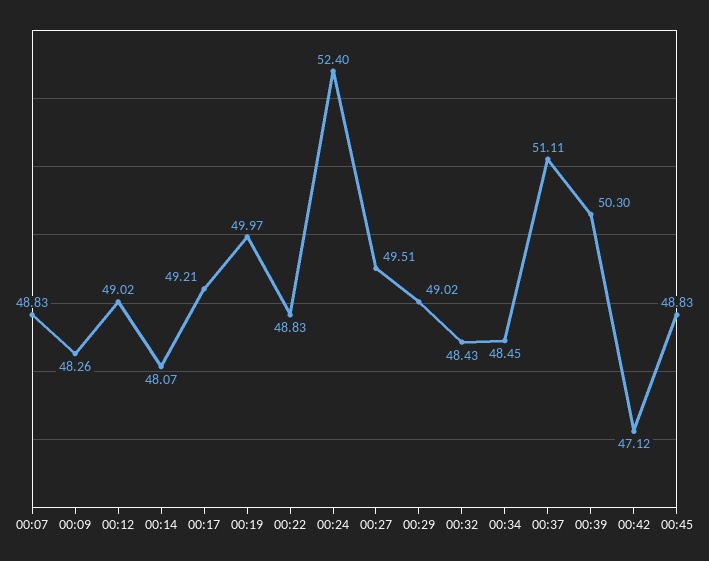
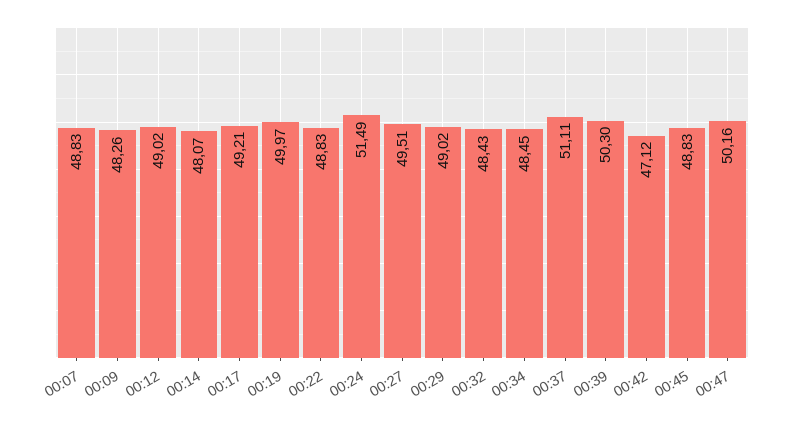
00:24: 52.4 -> 51.49
00:47: none -> 50.16

